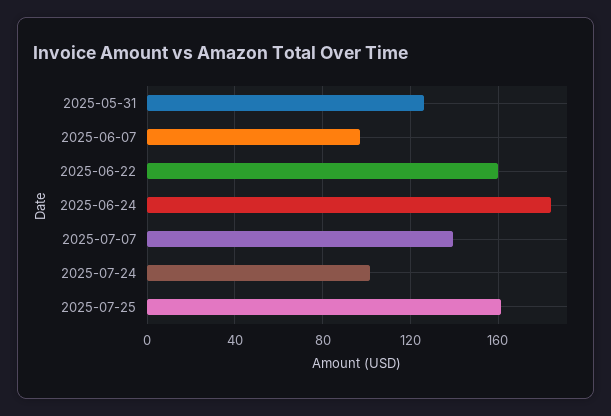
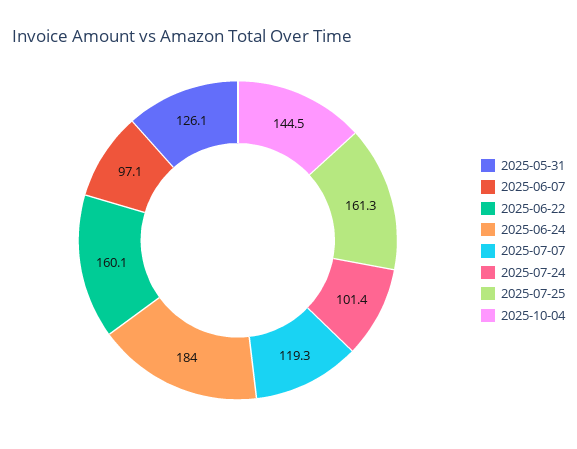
2025-07-07: 140 -> 119.3
2025-10-04: none -> 144.5

